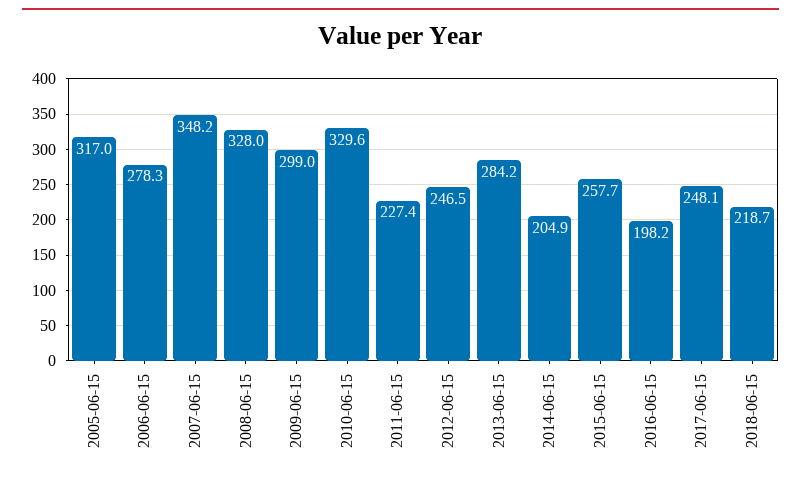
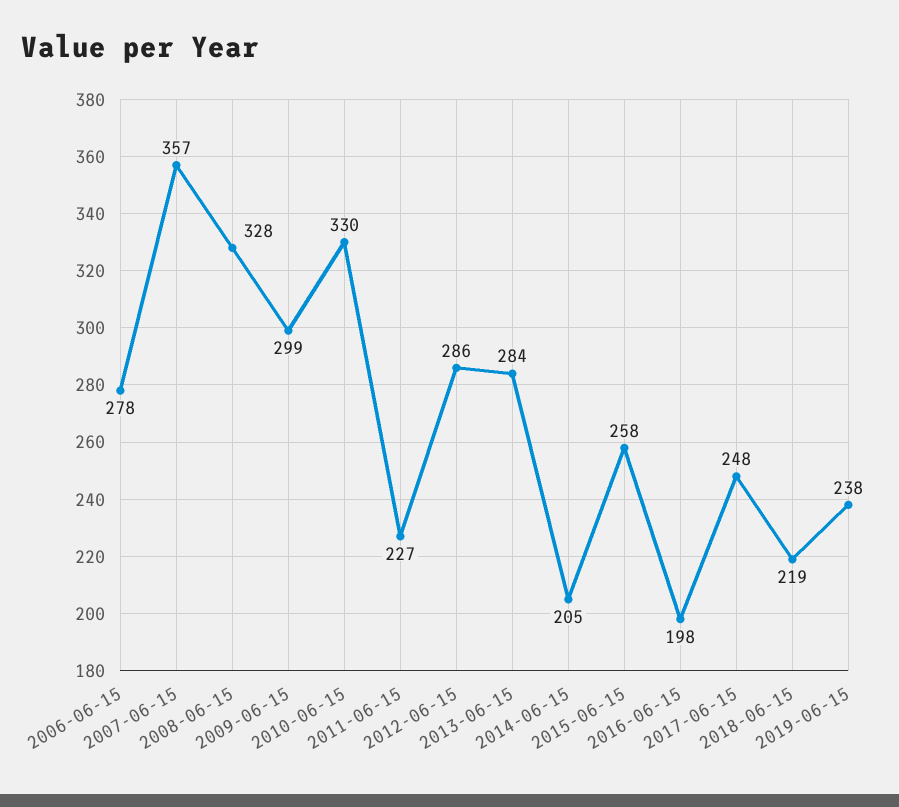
2005-06-15: 317 -> none
2007-06-15: 348.2 -> 357
2012-06-15: 246.5 -> 286
2019-06-15: none -> 238

